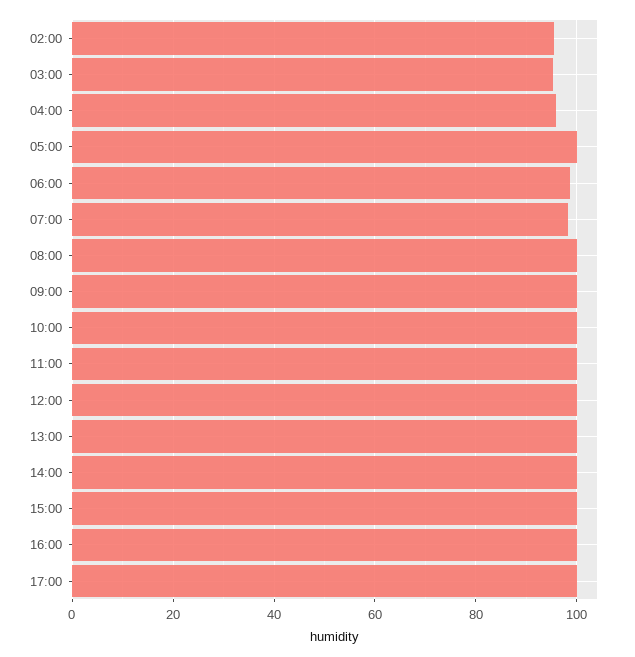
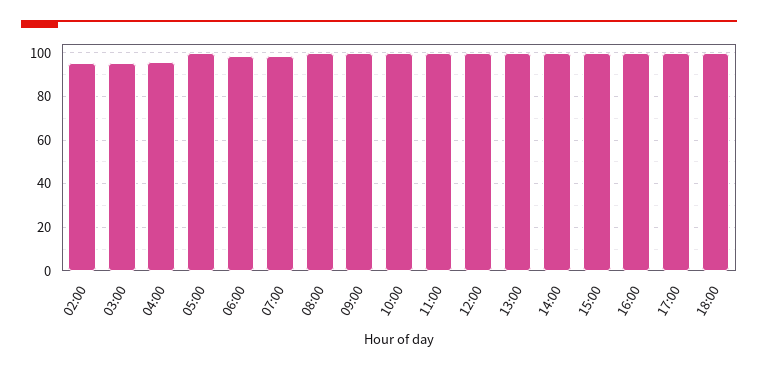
18:00: none -> 100

